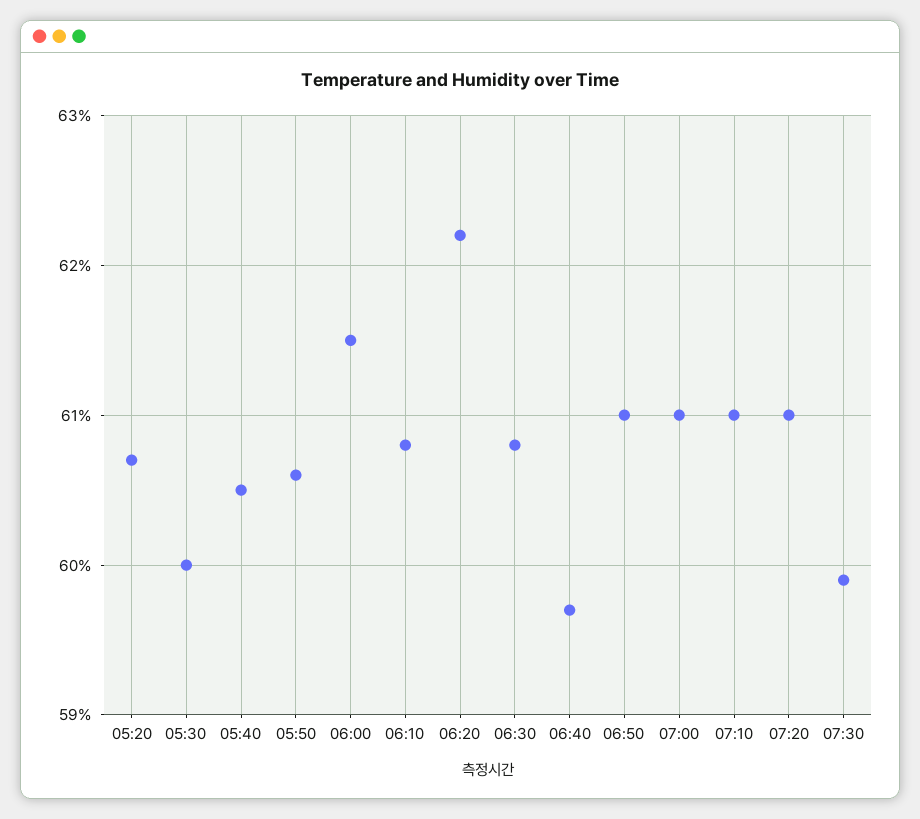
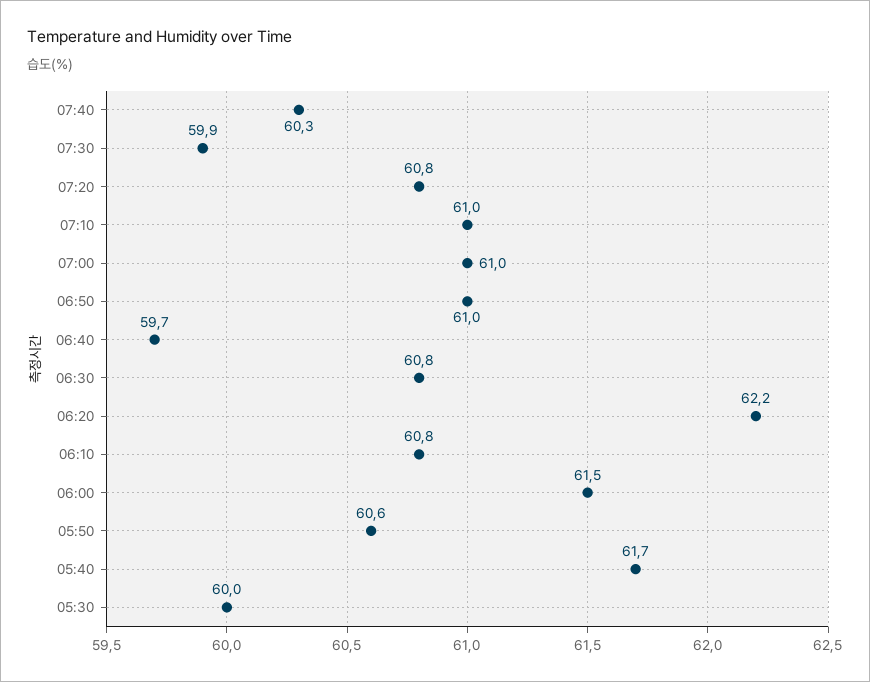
05:20: 60.7 -> none
05:40: 60.5 -> 61.7
07:20: 61 -> 60.8
07:40: none -> 60.3

